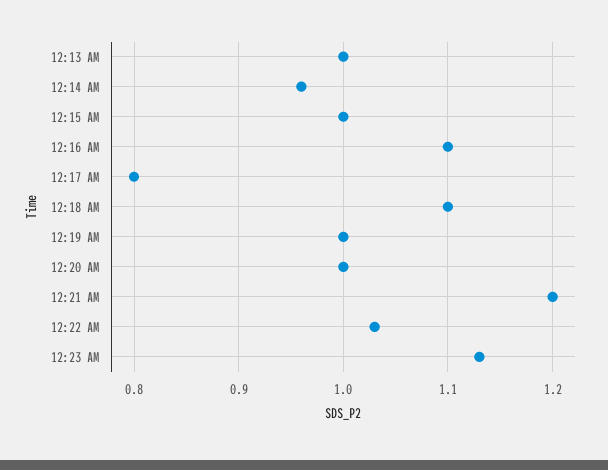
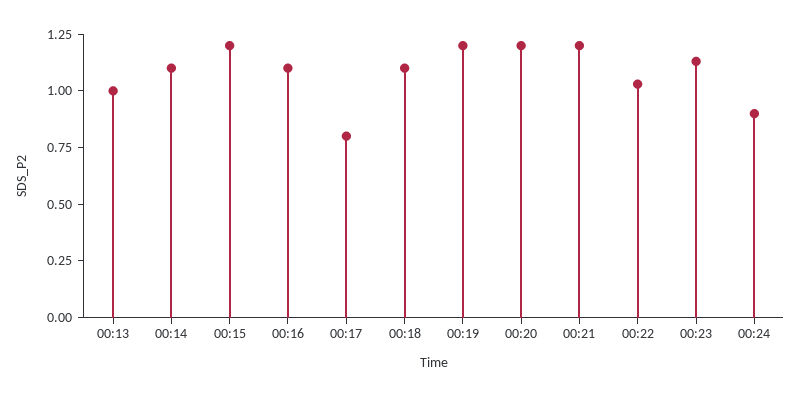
12:14 AM: 0.96 -> 1.1
12:15 AM: 1 -> 1.2
12:19 AM: 1 -> 1.2
12:20 AM: 1 -> 1.2
00:24: none -> 0.9

